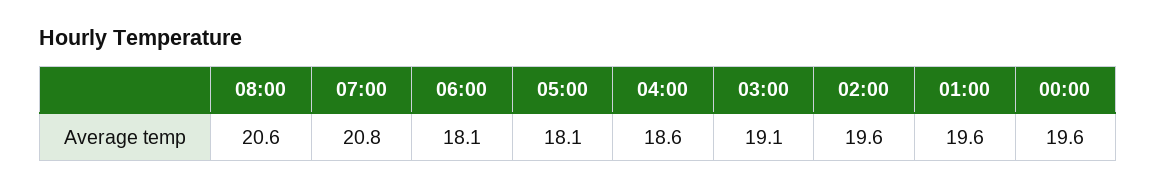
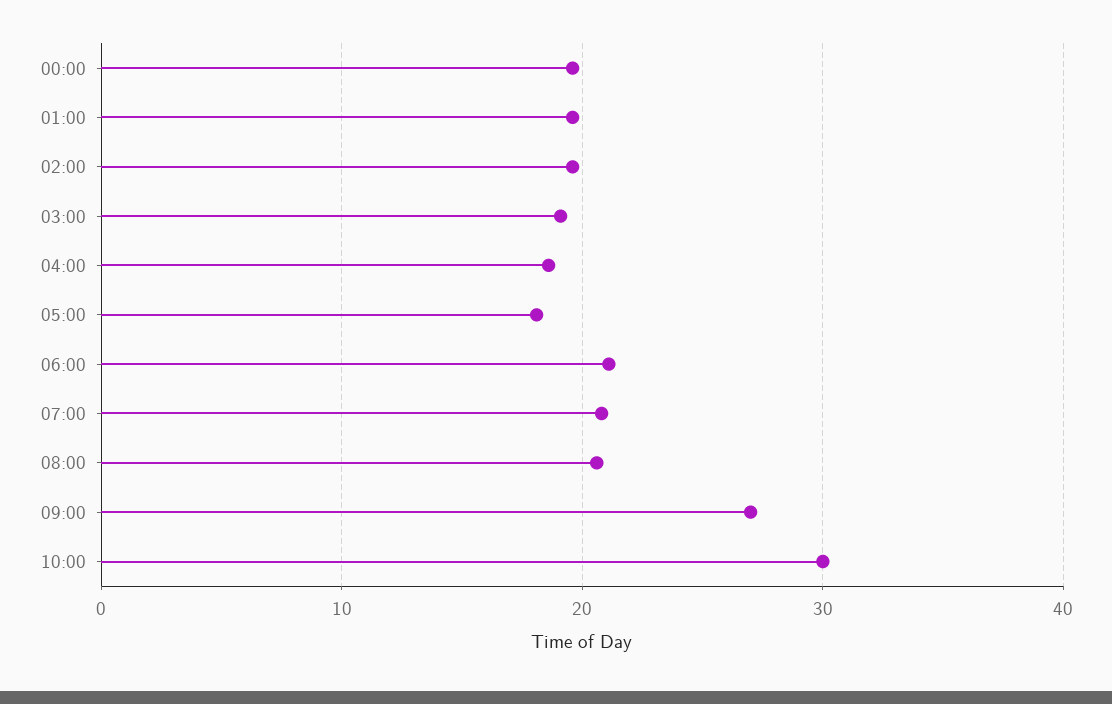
06:00: 18.1 -> 21
09:00: none -> 27
10:00: none -> 30

